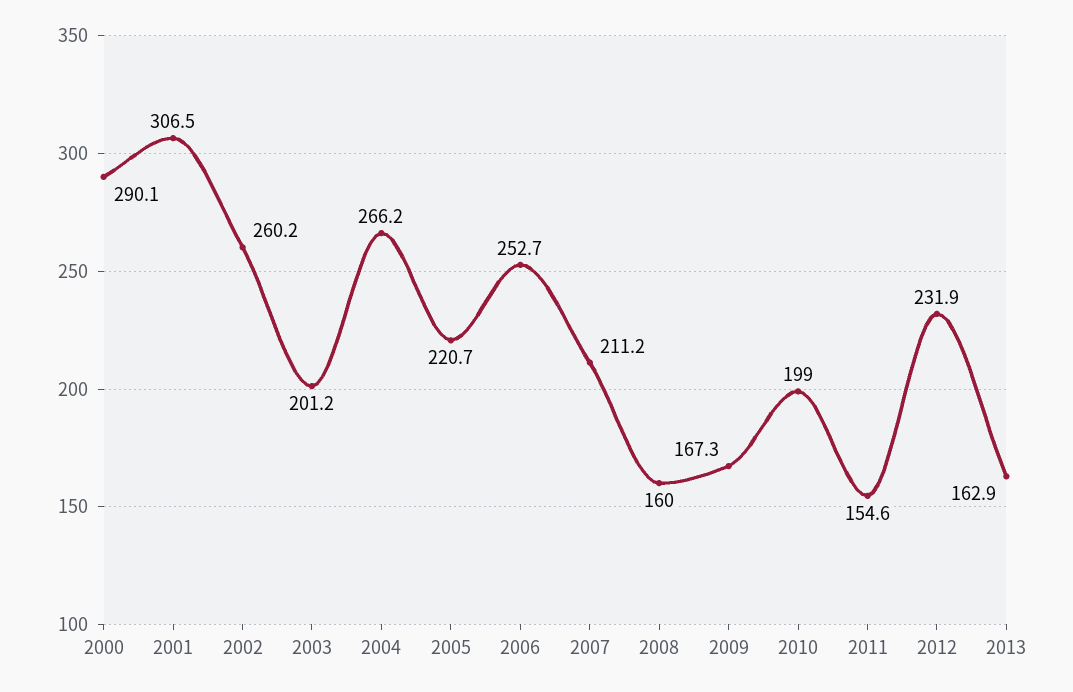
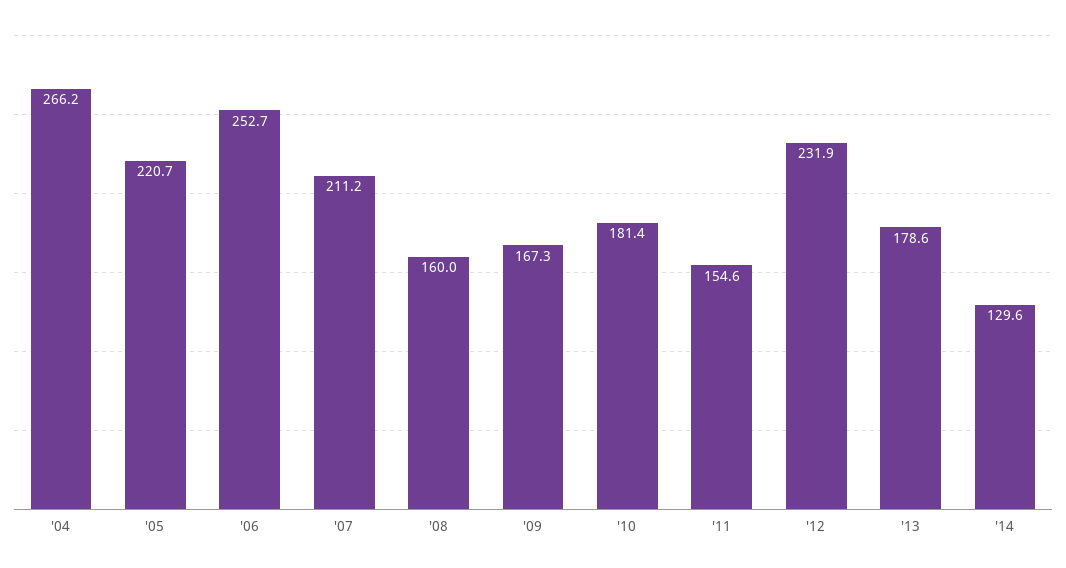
2000: 290.1 -> none
2001: 306.5 -> none
2002: 260.2 -> none
2003: 201.2 -> none
2010: 199 -> 181.4
2013: 162.9 -> 178.6
'14: none -> 129.6

